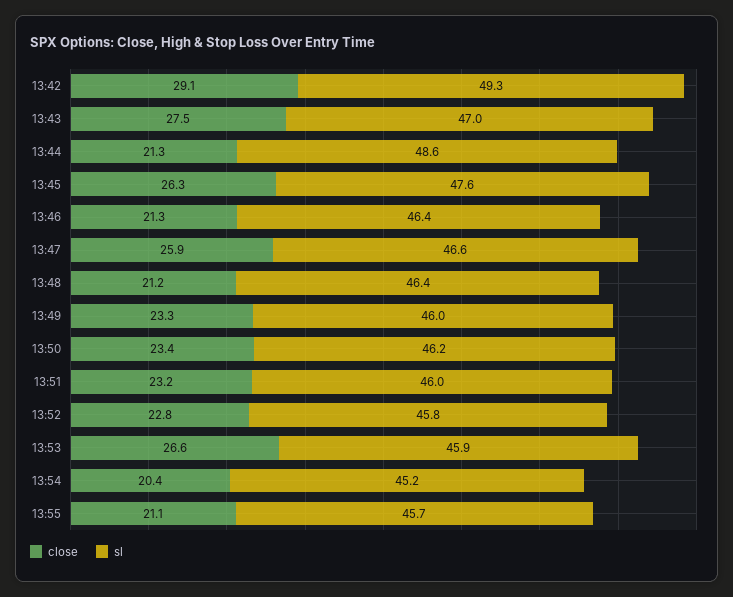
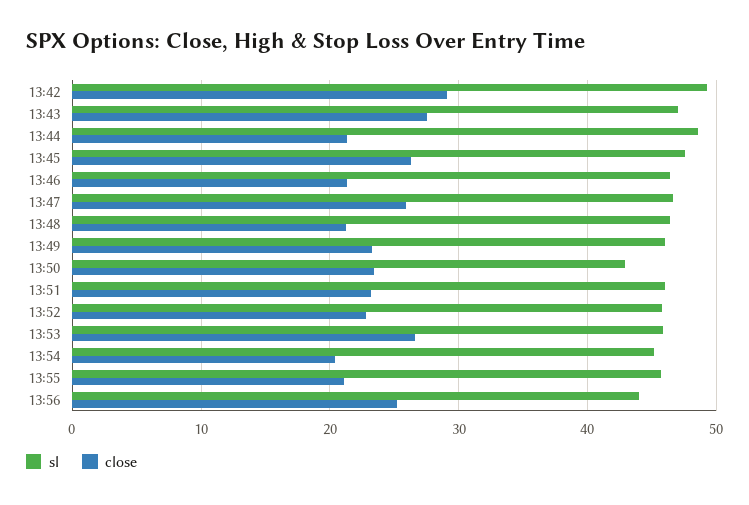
sl, 13:50: 46.2 -> 43
sl, 13:56: none -> 44
close, 13:56: none -> 25

